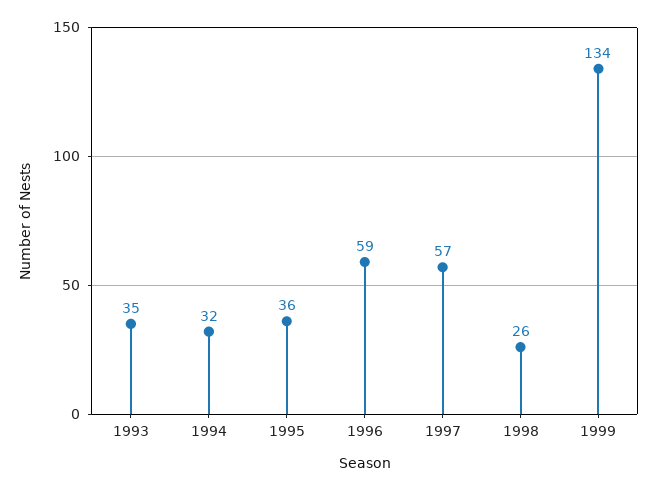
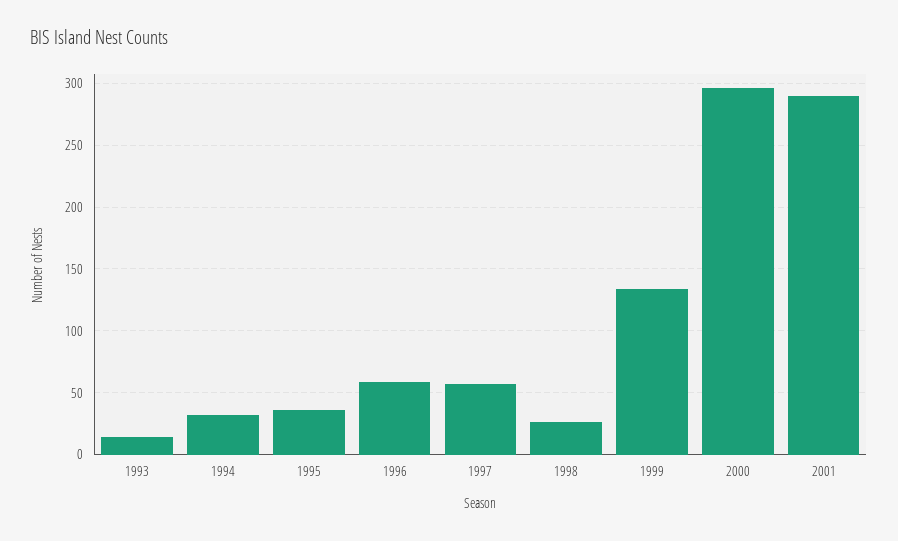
1993: 35 -> 15
2000: none -> 295
2001: none -> 290

